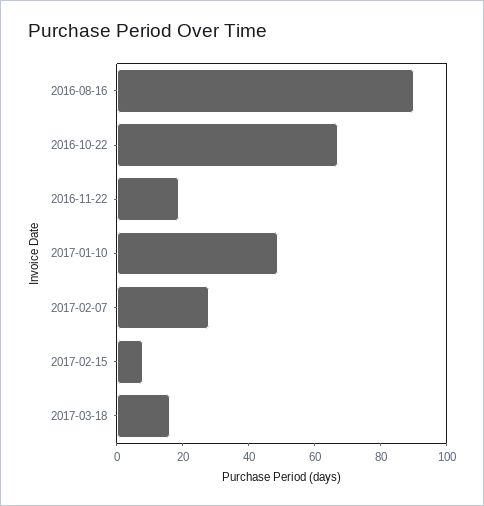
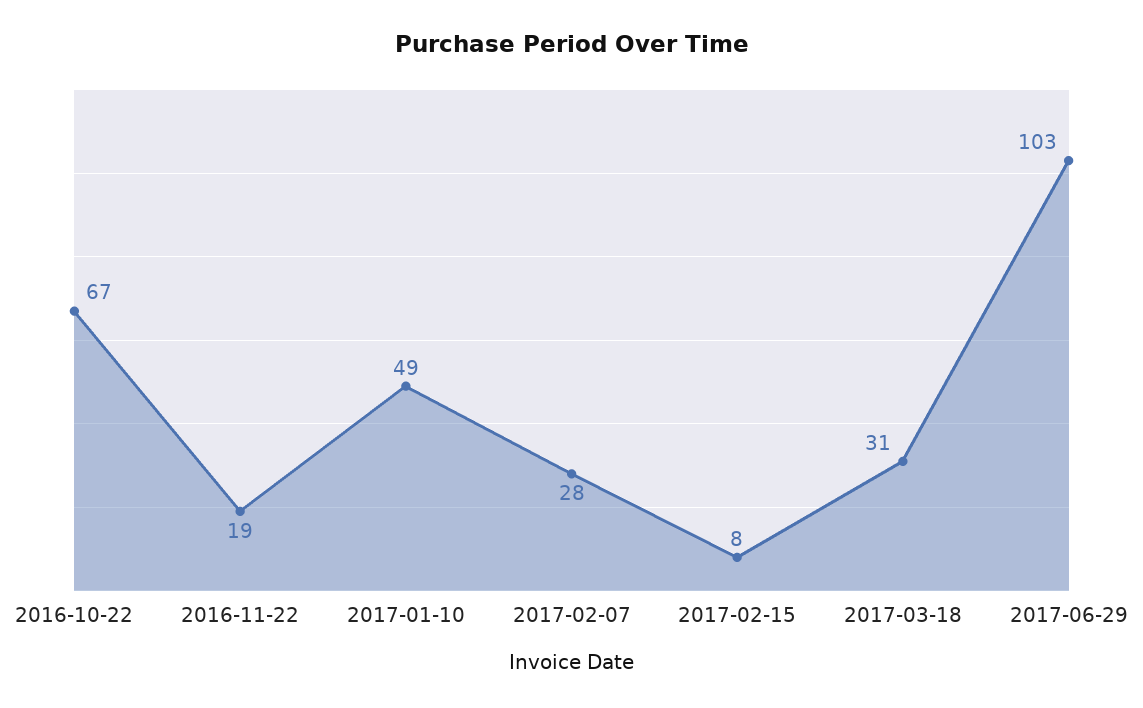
2016-08-16: 90 -> none
2017-03-18: 15 -> 31
2017-06-29: none -> 103

